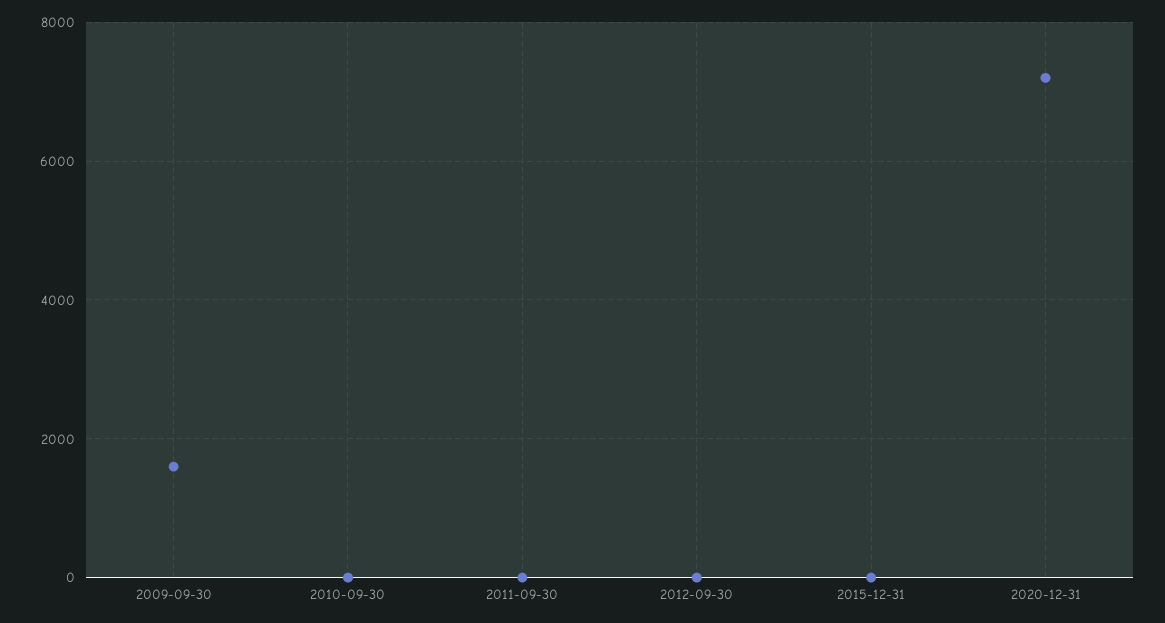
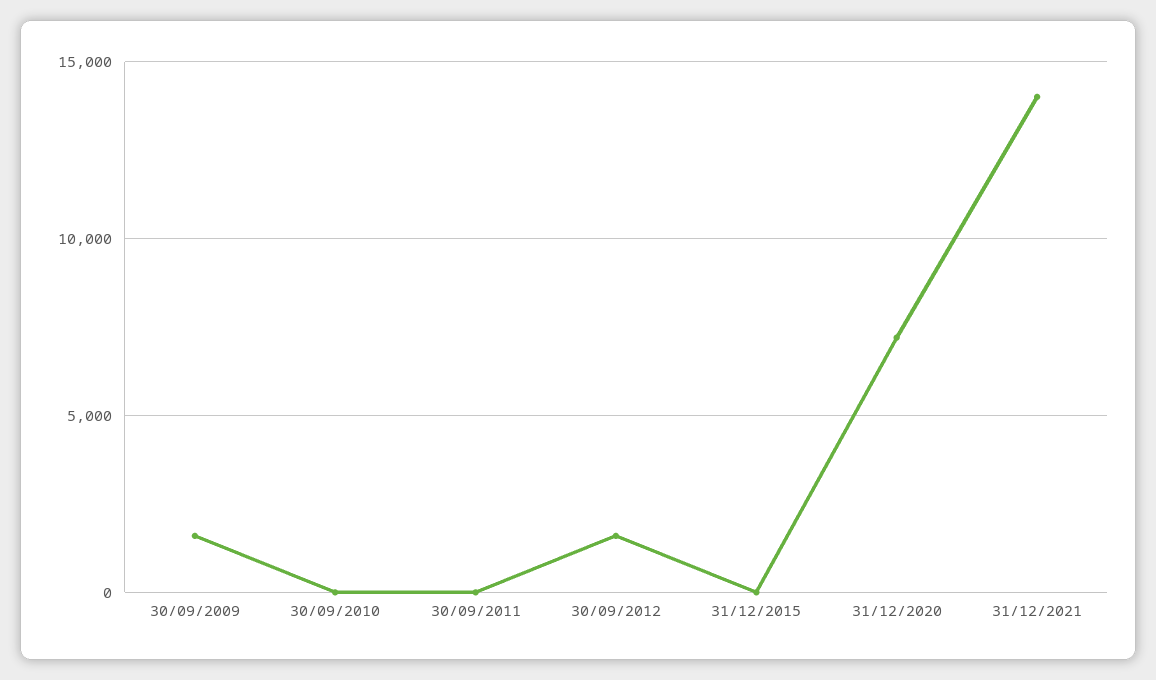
2012-09-30: 0 -> 1500
31/12/2021: none -> 14000

